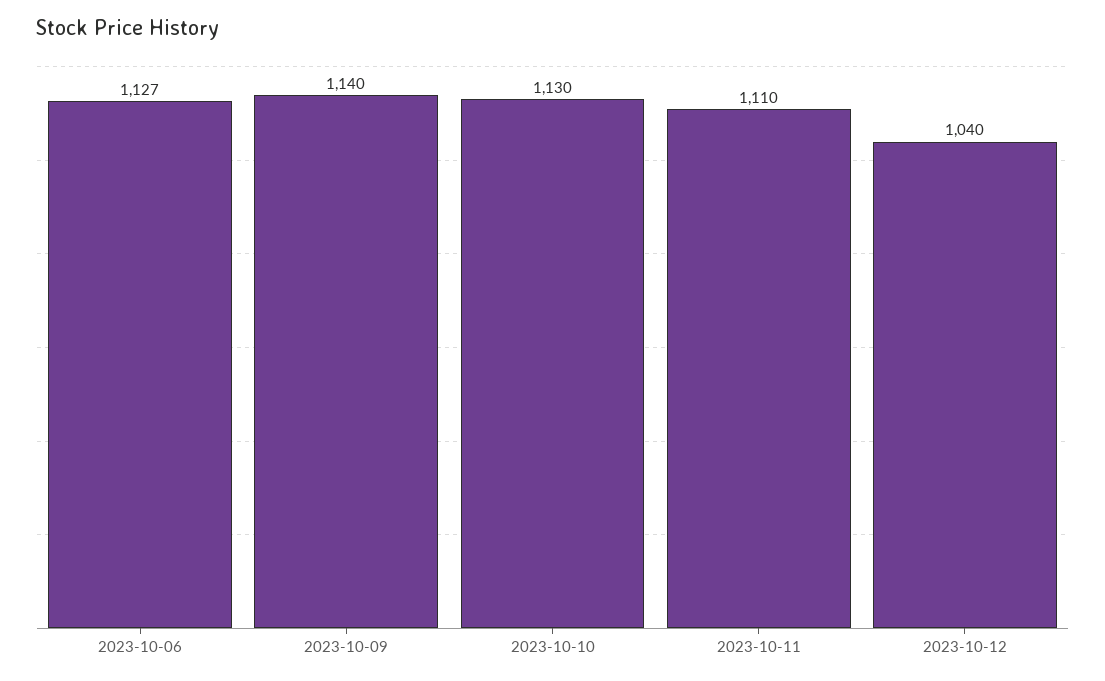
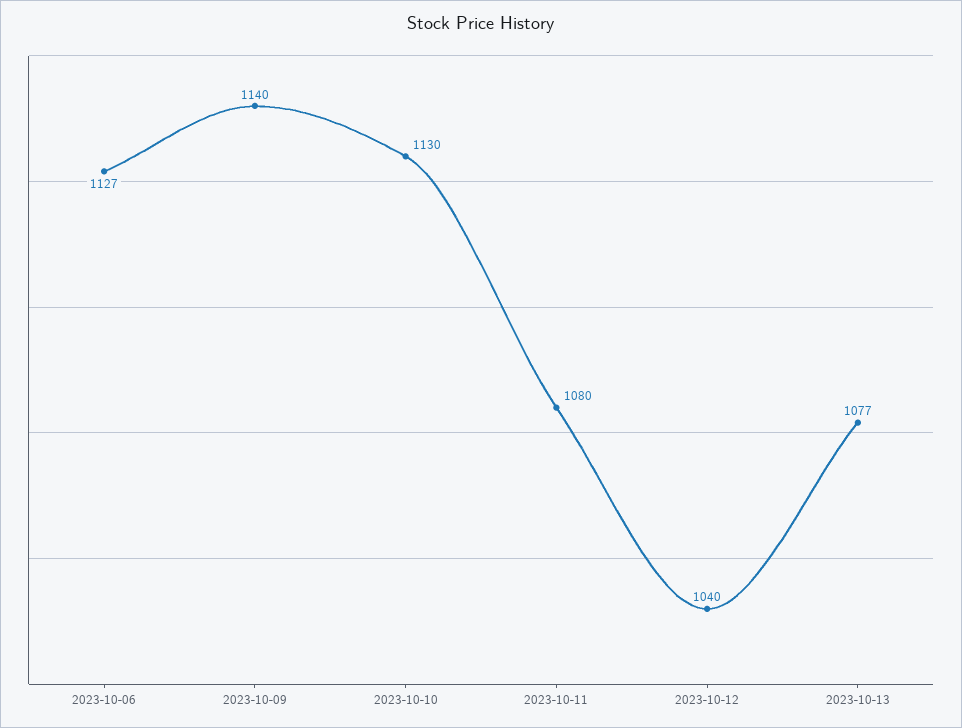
2023-10-11: 1110 -> 1080
2023-10-13: none -> 1077

